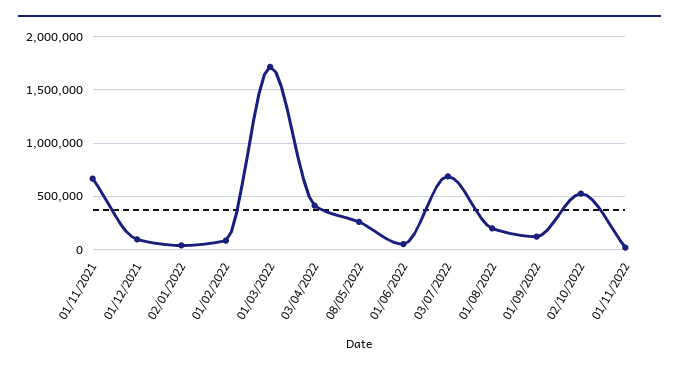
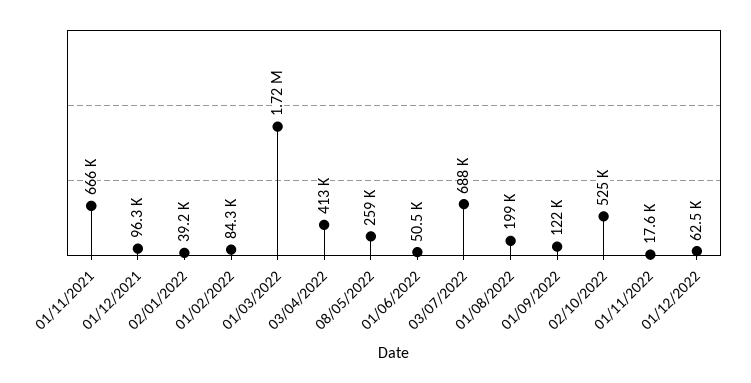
01/12/2022: none -> 62500

